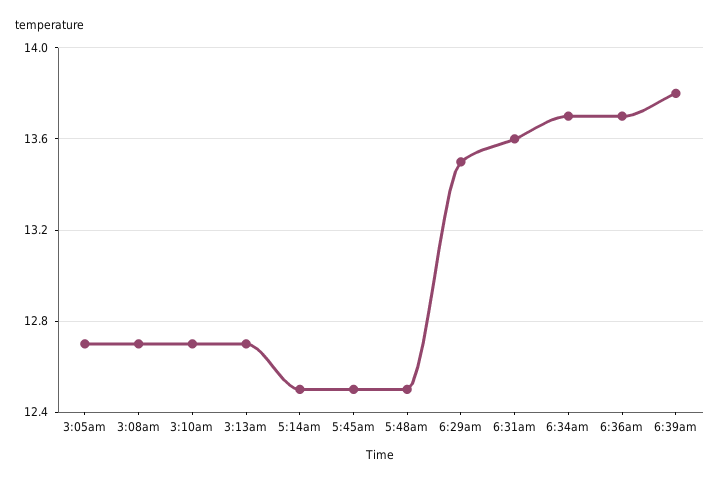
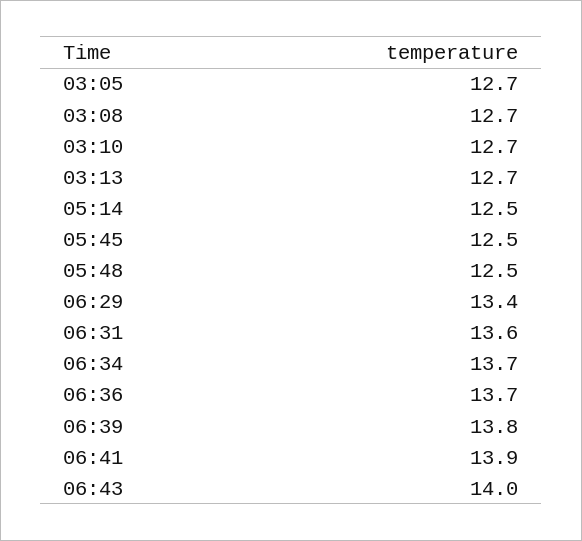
6:29am: 13.5 -> 13.4
06:41: none -> 13.9
06:43: none -> 14

